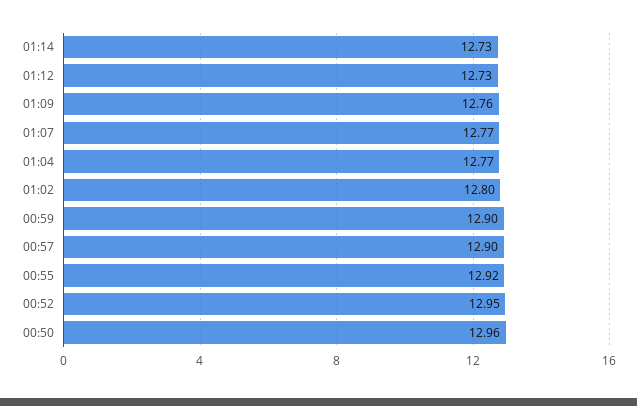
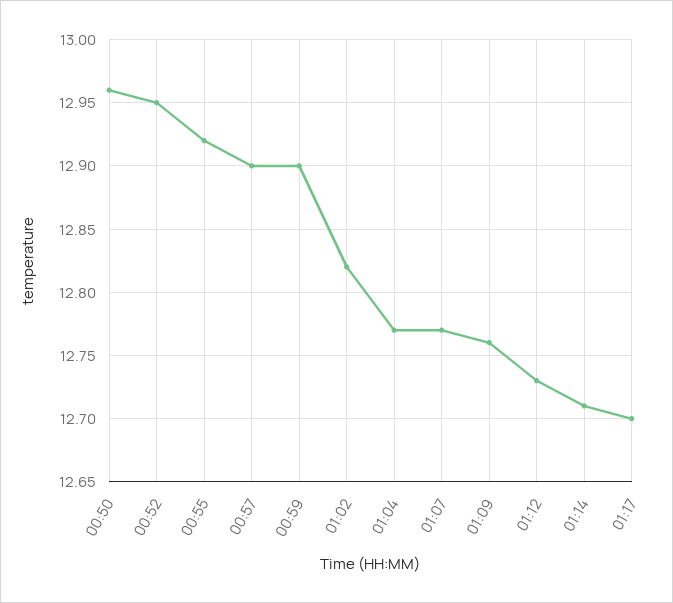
01:14: 12.73 -> 12.71
01:02: 12.8 -> 12.82
01:17: none -> 12.7

